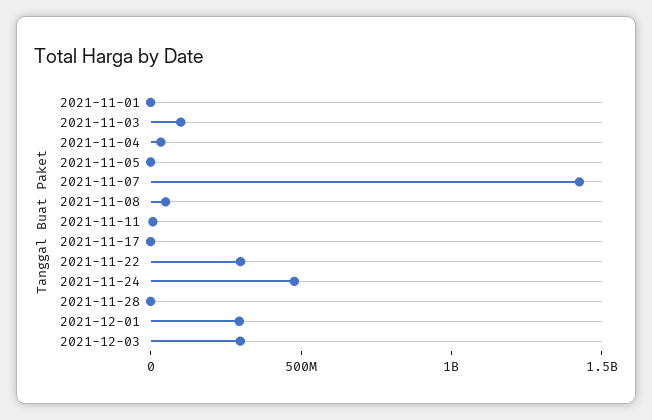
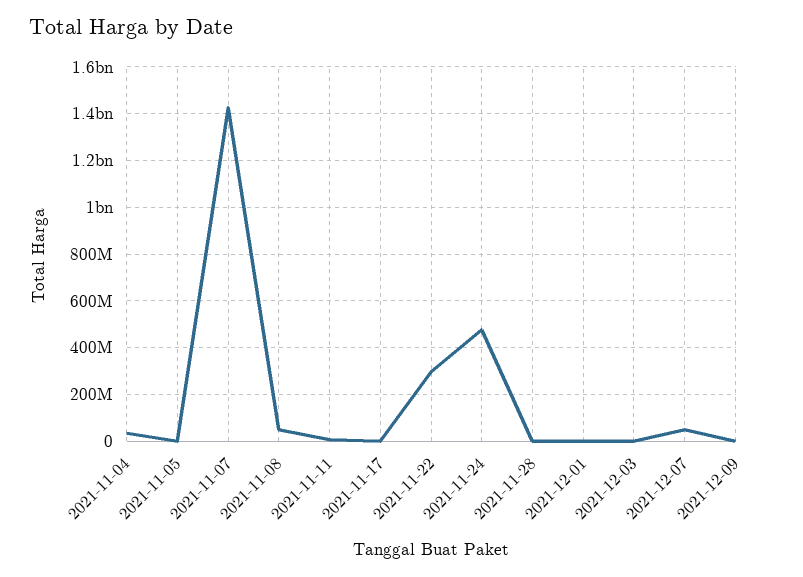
2021-11-01: 0 -> none
2021-11-03: 100000000 -> none
2021-12-01: 300000000 -> 0
2021-12-03: 300000000 -> 0
2021-12-07: none -> 50000000
2021-12-09: none -> 0

